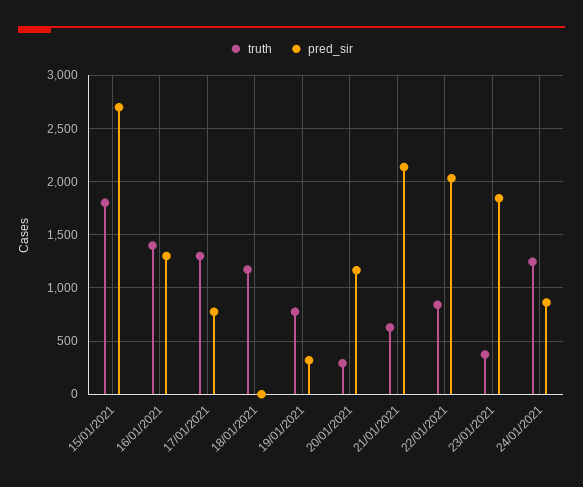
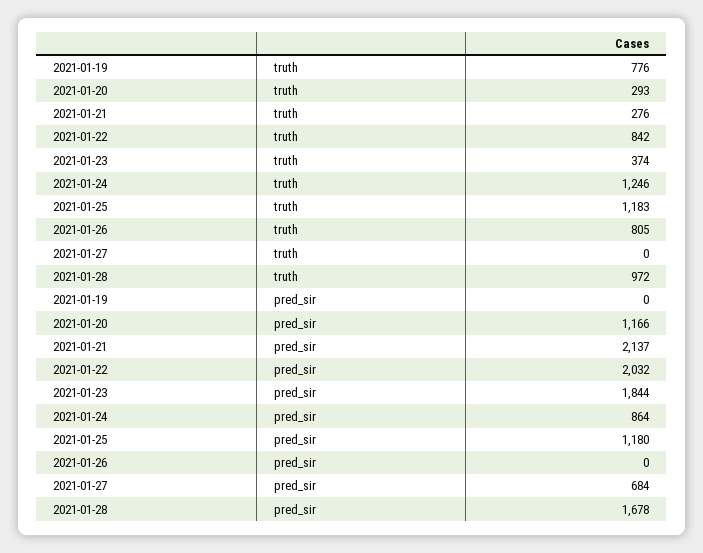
truth, 15/01/2021: 1800 -> none
pred_sir, 15/01/2021: 2700 -> none
truth, 16/01/2021: 1400 -> none
pred_sir, 16/01/2021: 1300 -> none
truth, 17/01/2021: 1300 -> none
pred_sir, 17/01/2021: 800 -> none
truth, 18/01/2021: 1200 -> none
pred_sir, 18/01/2021: 0 -> none
pred_sir, 19/01/2021: 300 -> 0
truth, 21/01/2021: 600 -> 276
truth, 2021-01-25: none -> 1183
truth, 2021-01-26: none -> 805
truth, 2021-01-27: none -> 0
truth, 2021-01-28: none -> 972
pred_sir, 2021-01-25: none -> 1180
pred_sir, 2021-01-26: none -> 0
pred_sir, 2021-01-27: none -> 684
pred_sir, 2021-01-28: none -> 1678

